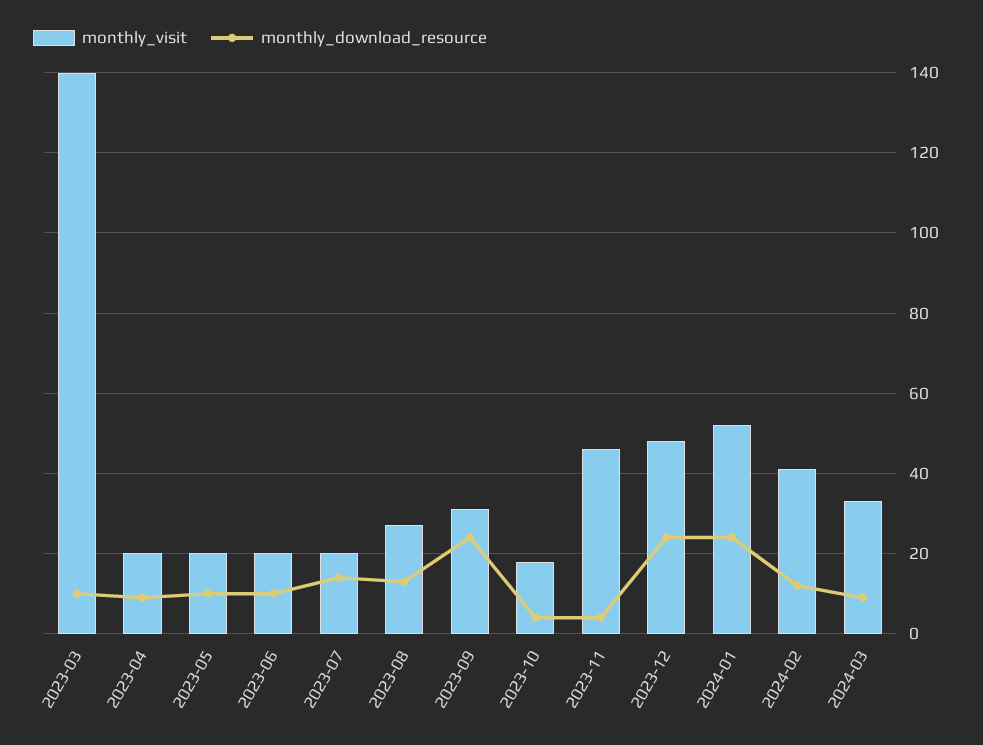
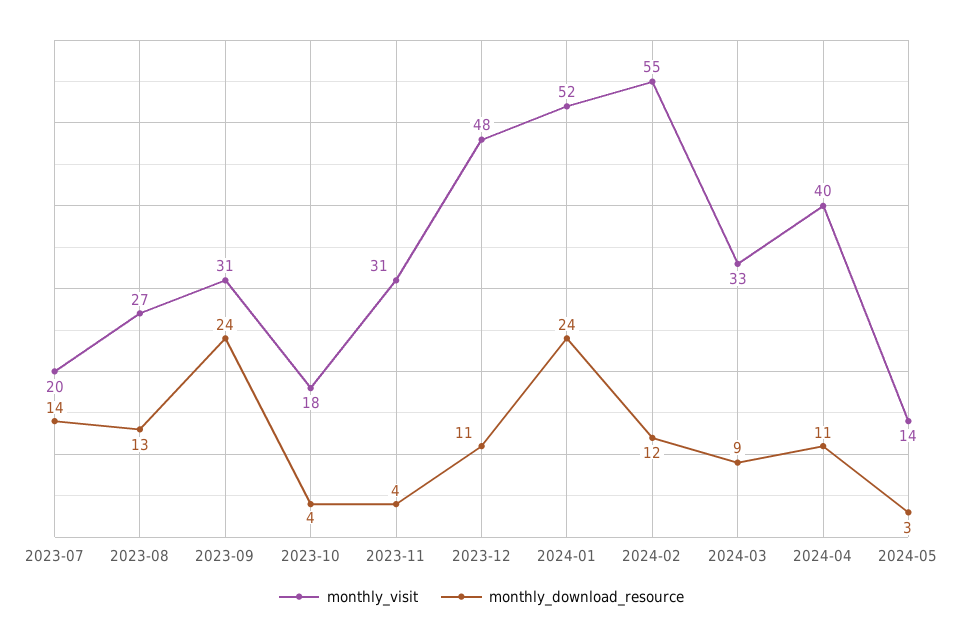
monthly_visit, 2023-03: 140 -> none
monthly_download_resource, 2023-03: 10 -> none
monthly_visit, 2023-04: 20 -> none
monthly_download_resource, 2023-04: 10 -> none
monthly_visit, 2023-05: 20 -> none
monthly_download_resource, 2023-05: 10 -> none
monthly_visit, 2023-06: 20 -> none
monthly_download_resource, 2023-06: 10 -> none
monthly_visit, 2023-11: 45 -> 31
monthly_download_resource, 2023-12: 25 -> 11
monthly_visit, 2024-02: 40 -> 55
monthly_visit, 2024-04: none -> 40
monthly_download_resource, 2024-04: none -> 11
monthly_visit, 2024-05: none -> 14
monthly_download_resource, 2024-05: none -> 3

